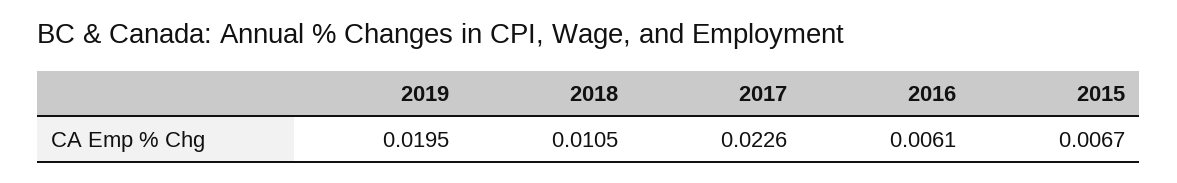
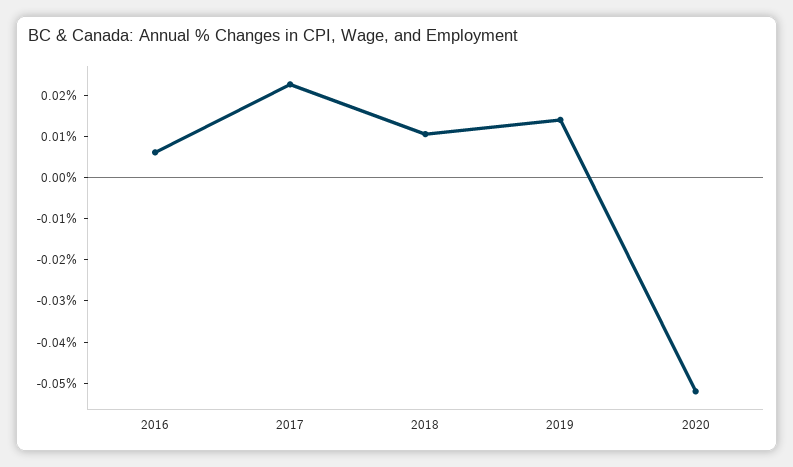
2019: 0.0195 -> 0.014
2015: 0.0067 -> none
2020: none -> -0.052

